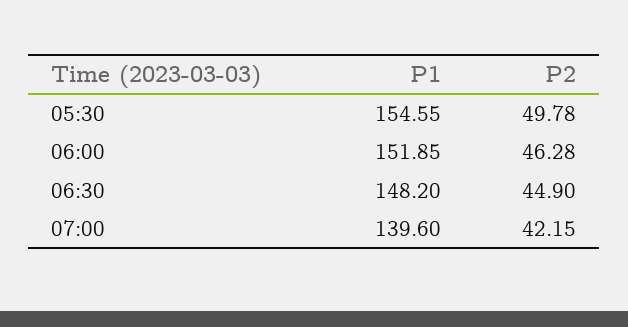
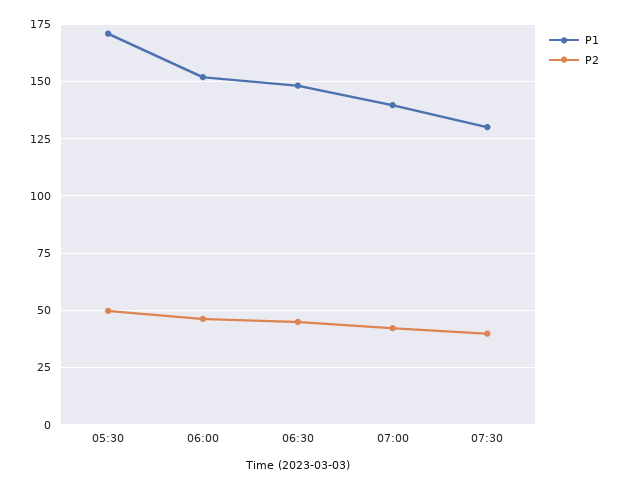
P1, 05:30: 154.55 -> 170
P1, 07:30: none -> 130
P2, 07:30: none -> 40

